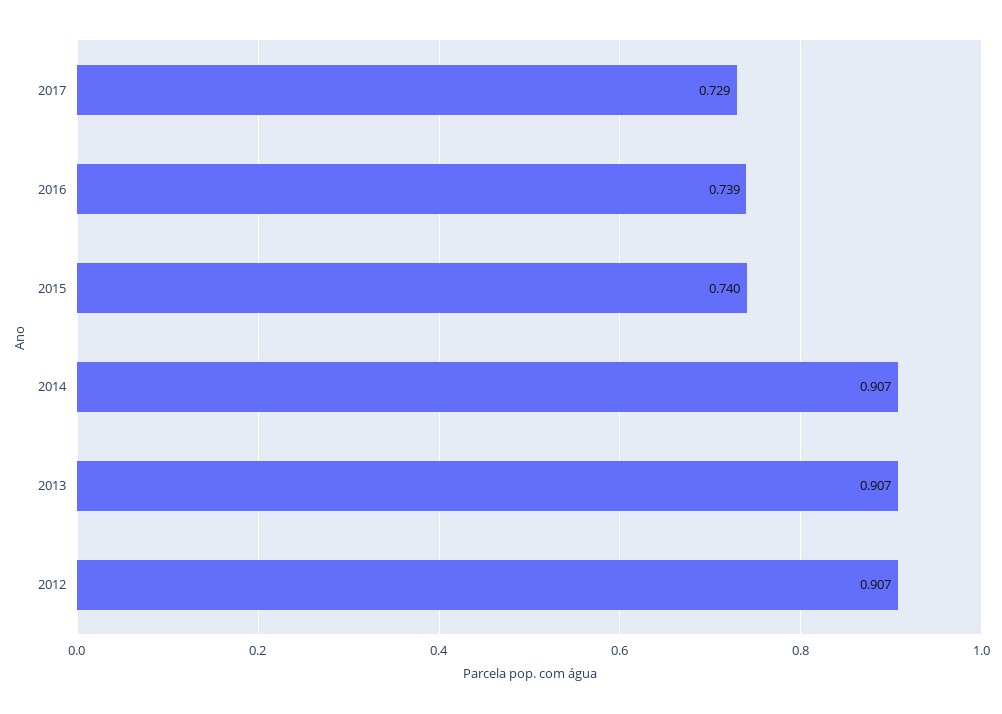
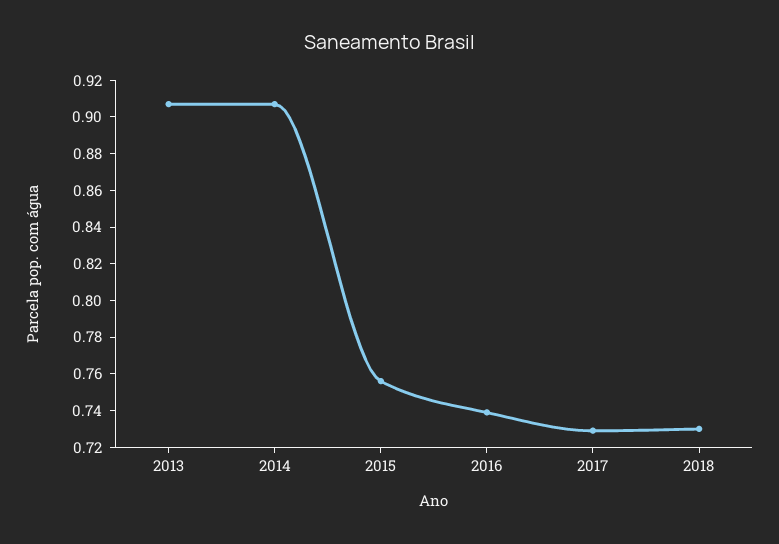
2015: 0.74 -> 0.755
2012: 0.907 -> none
2018: none -> 0.73

